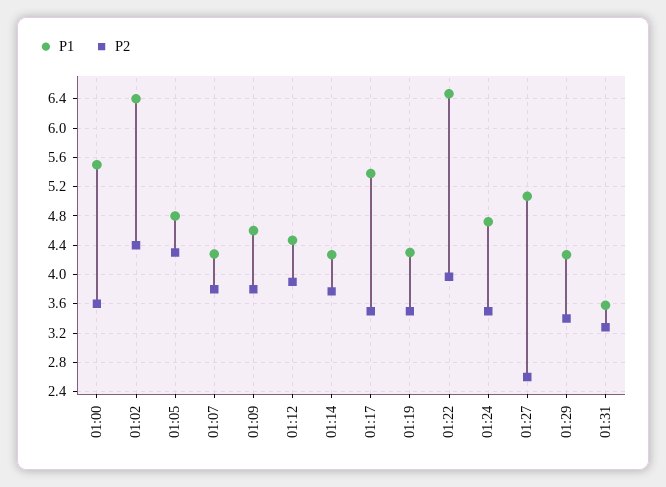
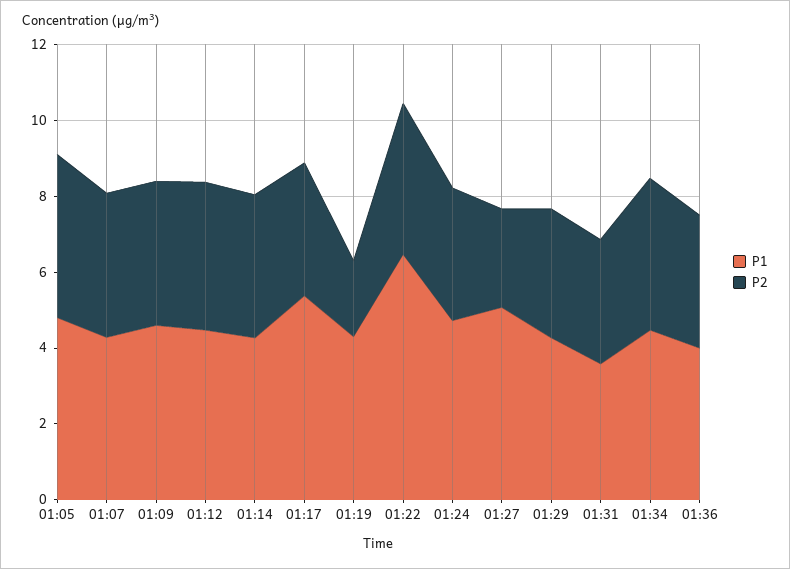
P1, 01:00: 5.5 -> none
P2, 01:00: 3.6 -> none
P1, 01:02: 6.4 -> none
P2, 01:02: 4.4 -> none
P2, 01:19: 3.5 -> 2
P1, 01:34: none -> 4.5
P2, 01:34: none -> 4
P1, 01:36: none -> 4
P2, 01:36: none -> 3.5

